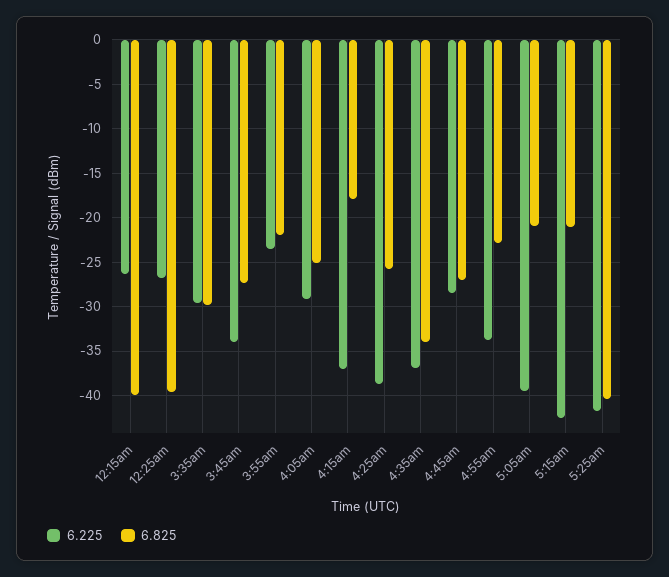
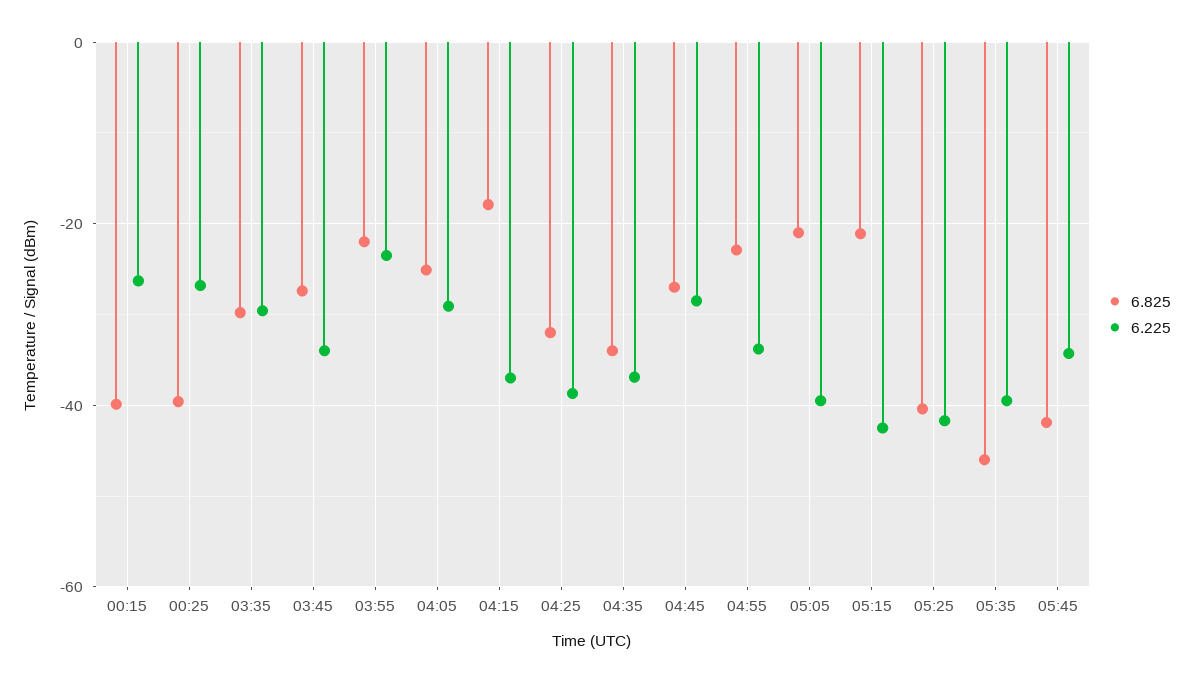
6.825, 4:25am: -26 -> -32
6.825, 05:35: none -> -46
6.225, 05:35: none -> -40
6.825, 05:45: none -> -42
6.225, 05:45: none -> -34

